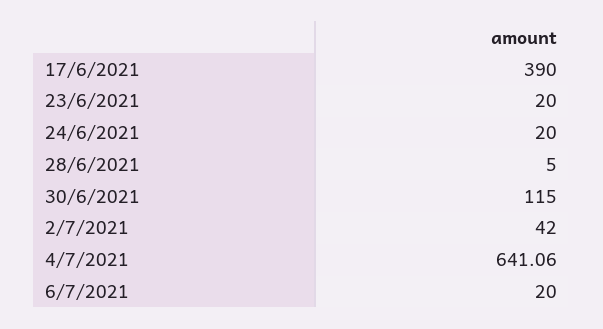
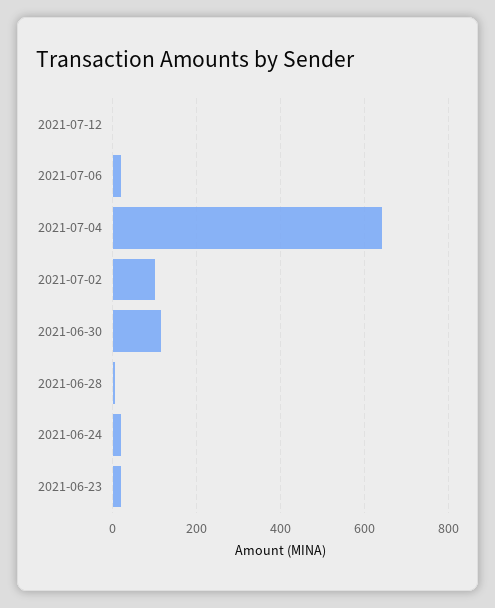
17/6/2021: 390 -> none
2/7/2021: 42 -> 100
2021-07-12: none -> 0

